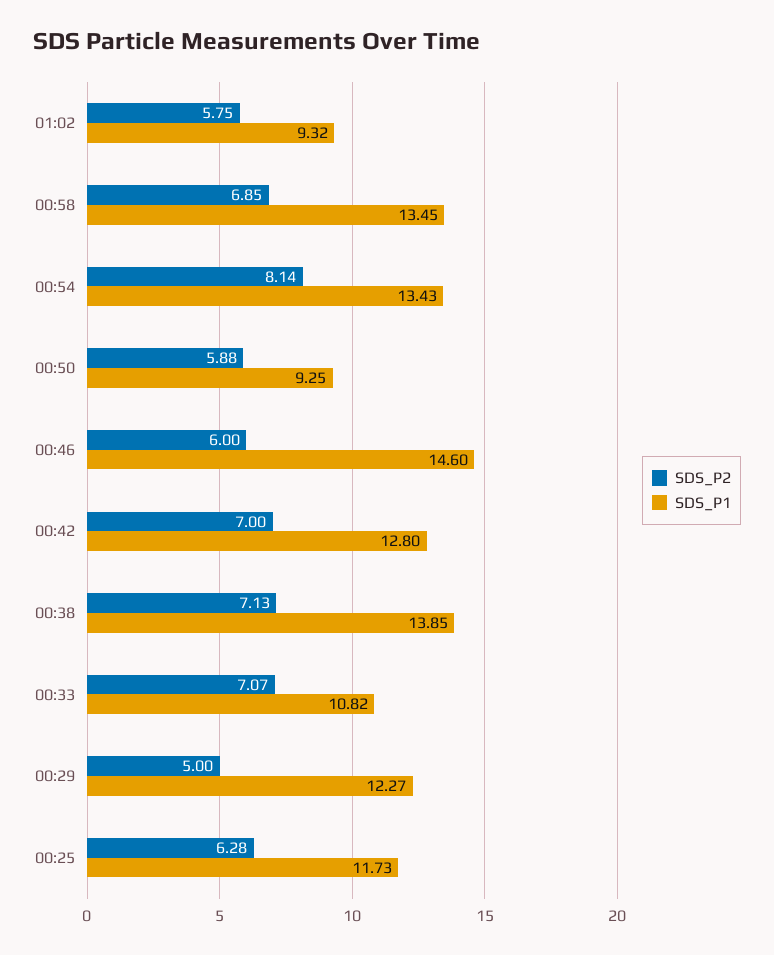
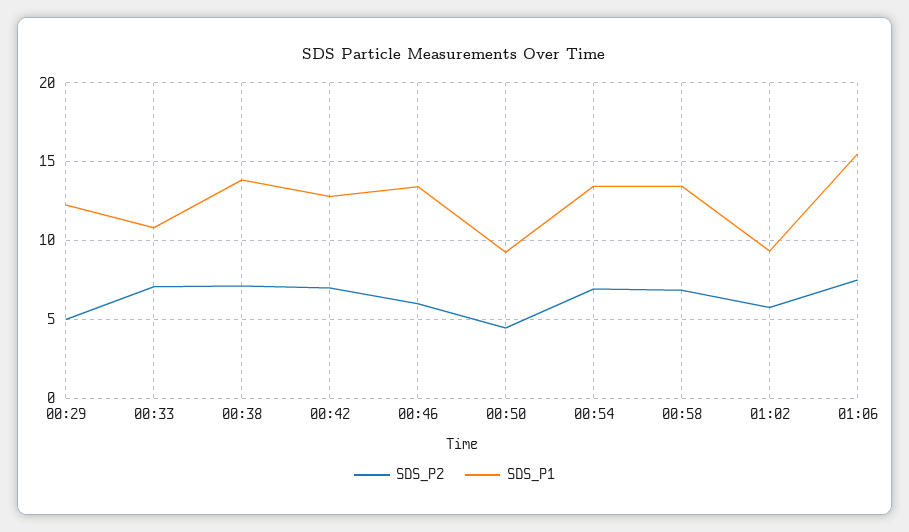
SDS_P2, 00:54: 8.14 -> 7
SDS_P2, 00:50: 5.88 -> 4.5
SDS_P1, 00:46: 14.6 -> 13.5
SDS_P2, 00:25: 6.28 -> none
SDS_P1, 00:25: 11.73 -> none
SDS_P2, 01:06: none -> 7.5
SDS_P1, 01:06: none -> 15.5

